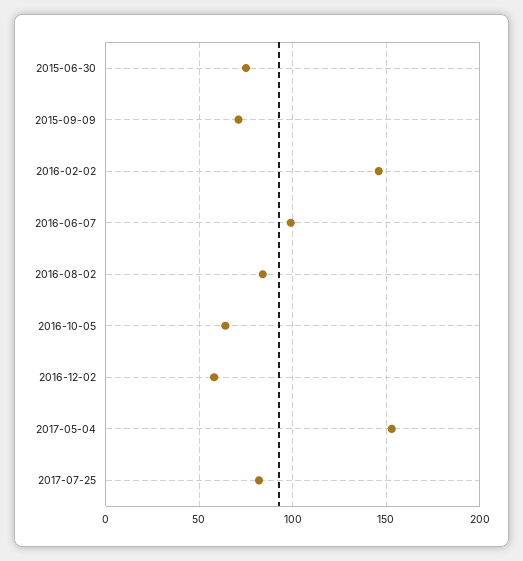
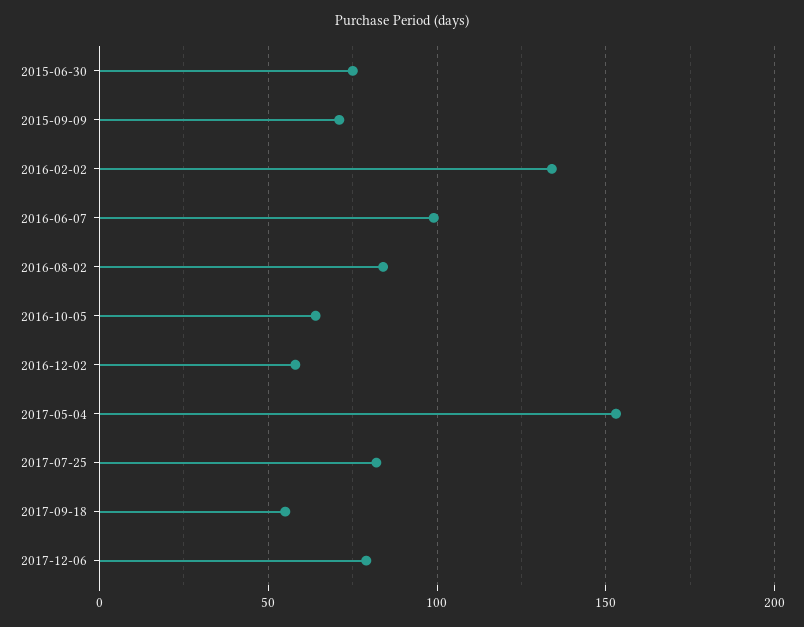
2016-02-02: 145 -> 135
2017-09-18: none -> 55
2017-12-06: none -> 80

